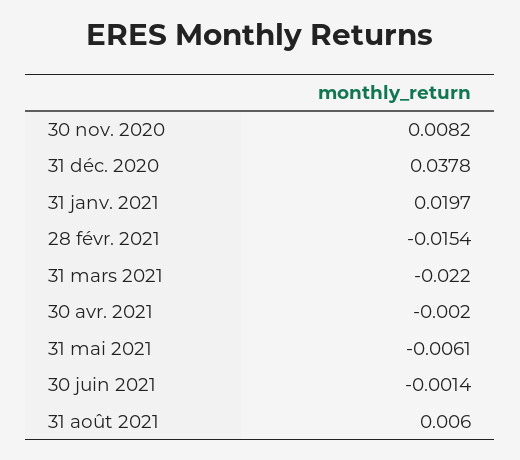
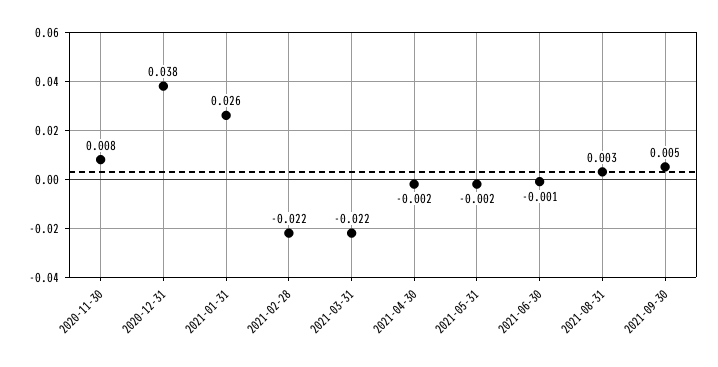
31 janv. 2021: 0.0197 -> 0.026
28 févr. 2021: -0.0154 -> -0.022
31 mai 2021: -0.0061 -> -0.002
31 août 2021: 0.006 -> 0.003
2021-09-30: none -> 0.005

